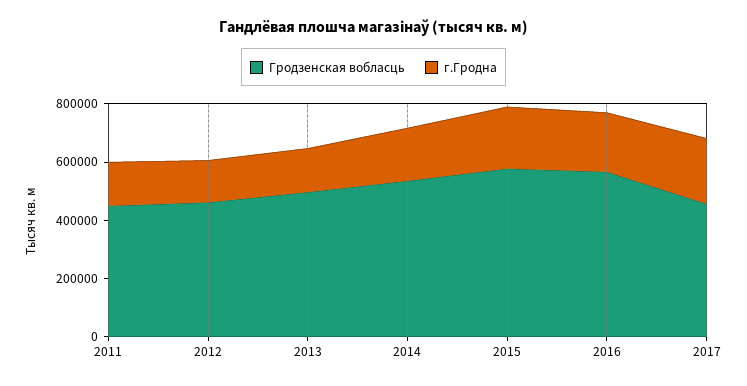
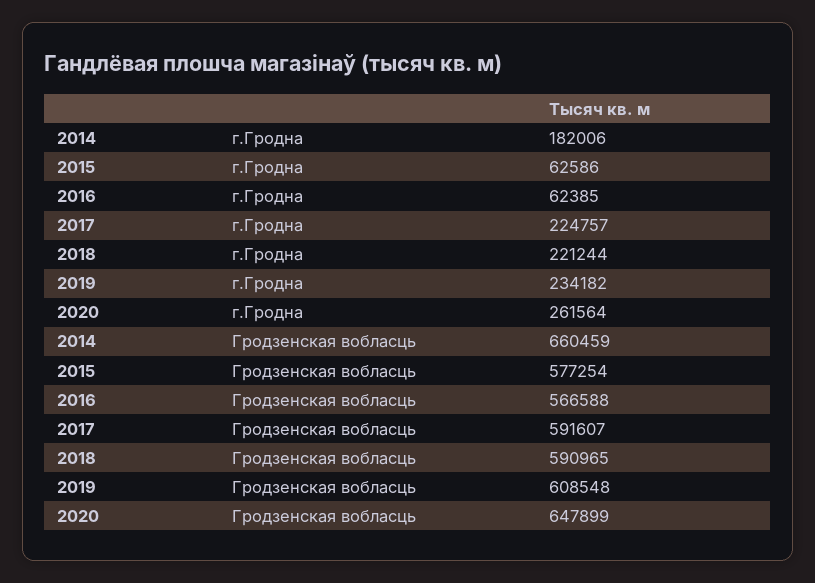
Гродзенская вобласць, 2011: 450000 -> none
г.Гродна, 2011: 150000 -> none
Гродзенская вобласць, 2012: 450000 -> none
г.Гродна, 2012: 150000 -> none
Гродзенская вобласць, 2013: 500000 -> none
г.Гродна, 2013: 150000 -> none
Гродзенская вобласць, 2014: 550000 -> 660459
г.Гродна, 2015: 200000 -> 62586
г.Гродна, 2016: 200000 -> 62385
Гродзенская вобласць, 2017: 450000 -> 591607
г.Гродна, 2018: none -> 221244
г.Гродна, 2019: none -> 234182
г.Гродна, 2020: none -> 261564
Гродзенская вобласць, 2018: none -> 590965
Гродзенская вобласць, 2019: none -> 608548
Гродзенская вобласць, 2020: none -> 647899

